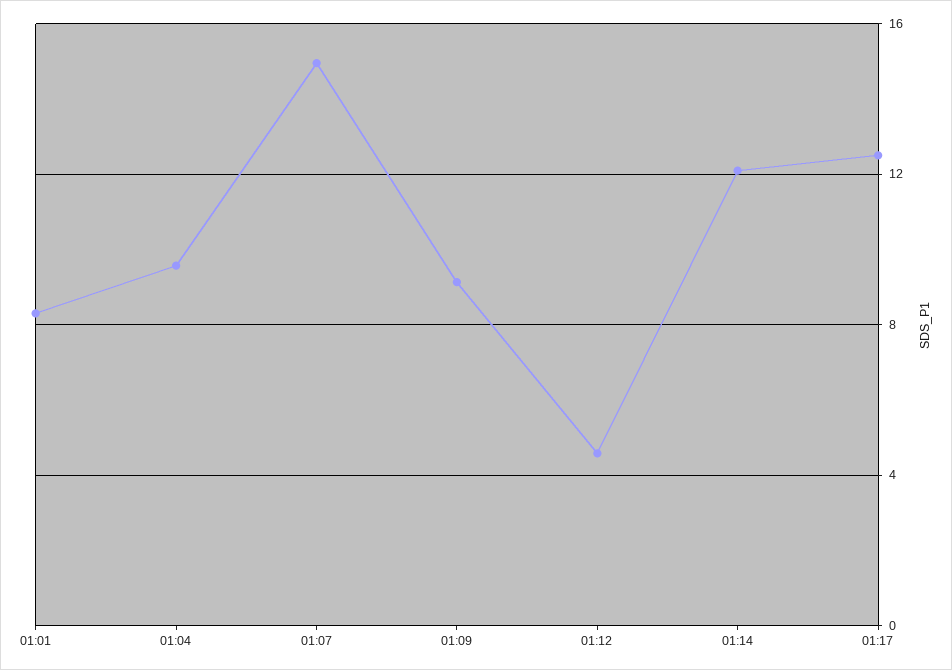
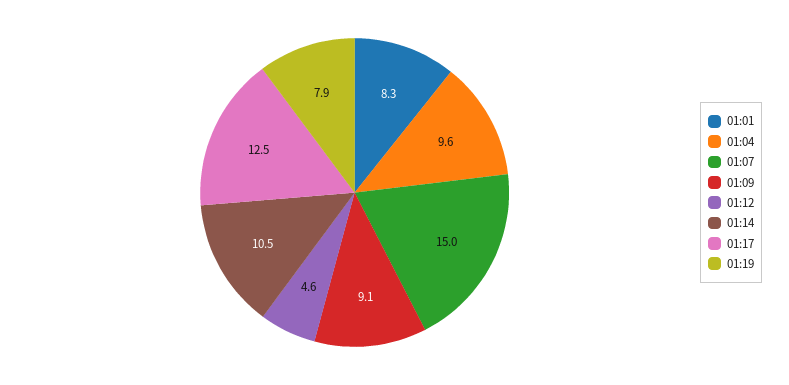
01:14: 12 -> 10.5
01:19: none -> 7.9

